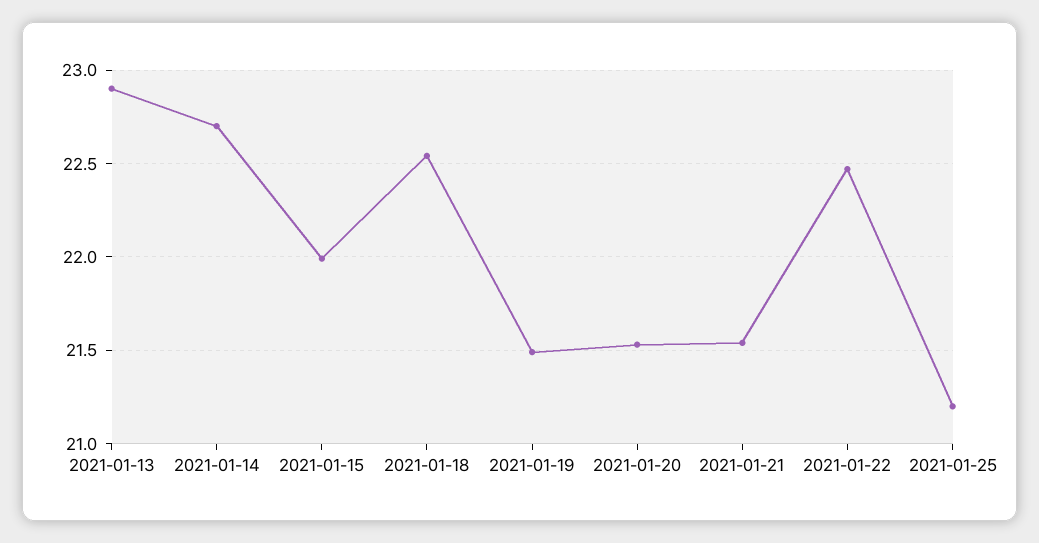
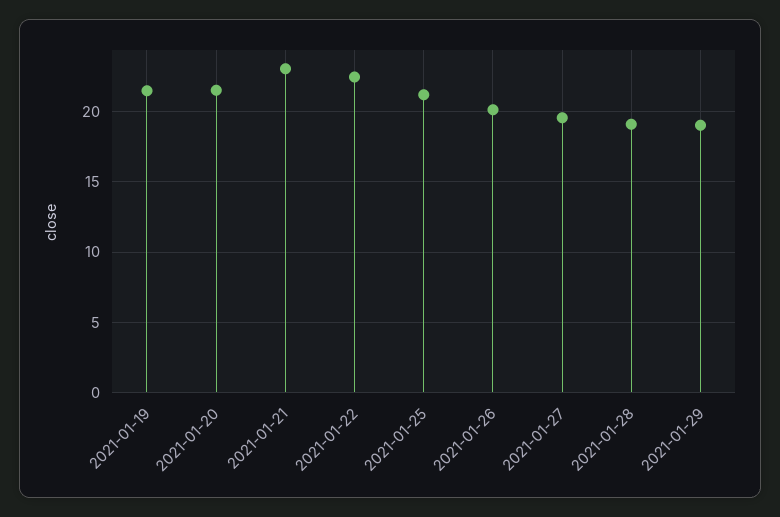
2021-01-13: 22.9 -> none
2021-01-14: 22.7 -> none
2021-01-15: 22 -> none
2021-01-18: 22.55 -> none
2021-01-21: 21.55 -> 23
2021-01-26: none -> 20
2021-01-27: none -> 19.5
2021-01-28: none -> 19
2021-01-29: none -> 19

